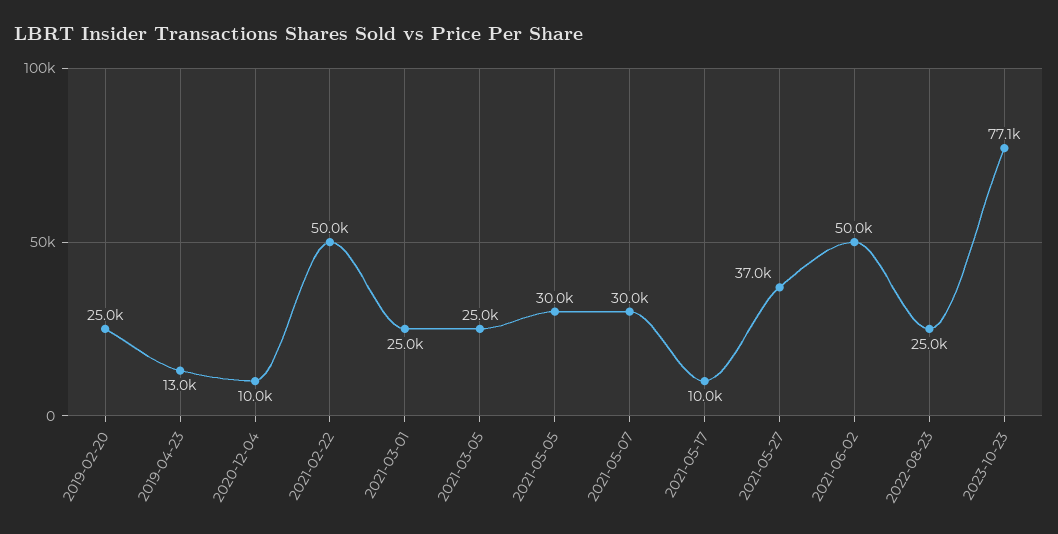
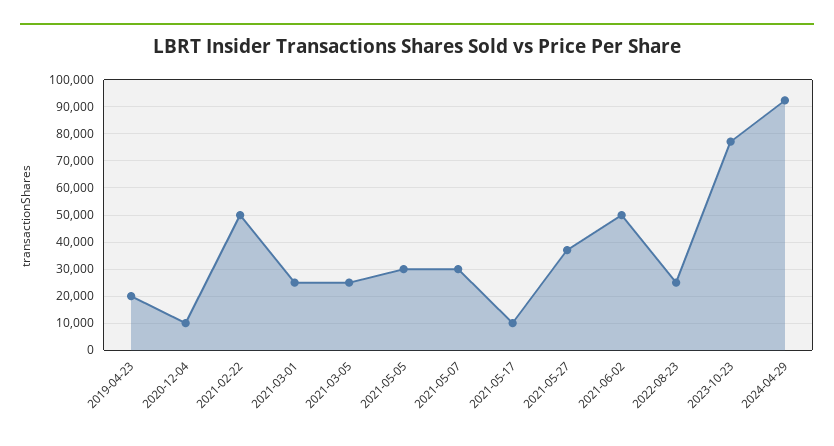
2019-02-20: 25000 -> none
2019-04-23: 13000 -> 20000
2024-04-29: none -> 92500

